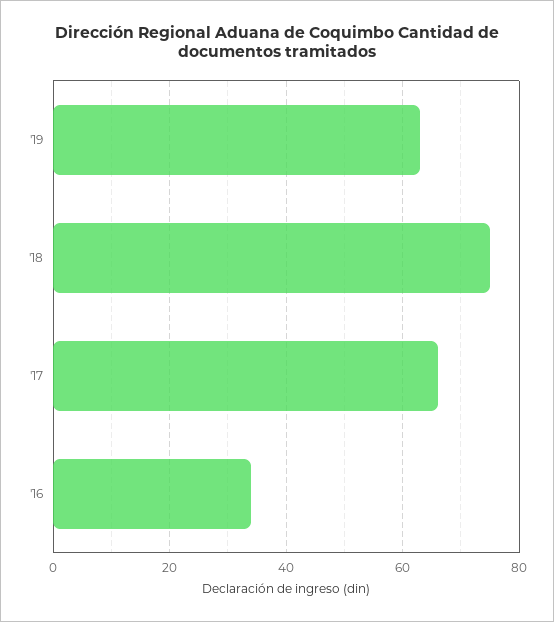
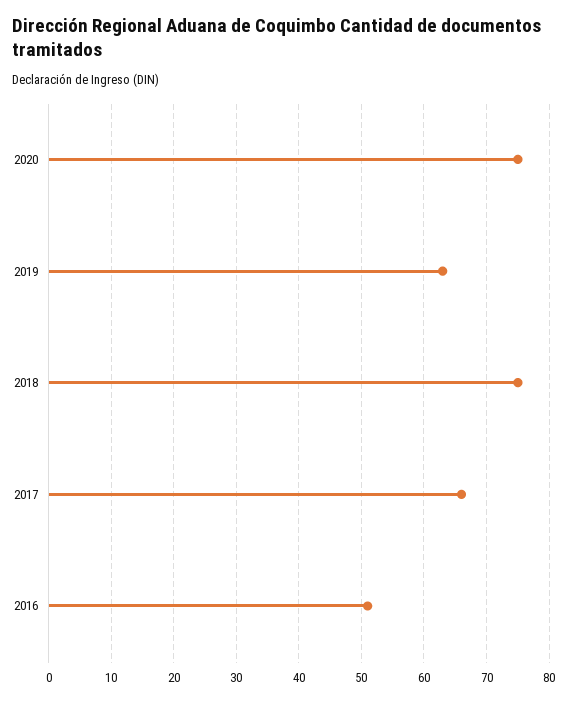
'16: 35 -> 51
2020: none -> 75

